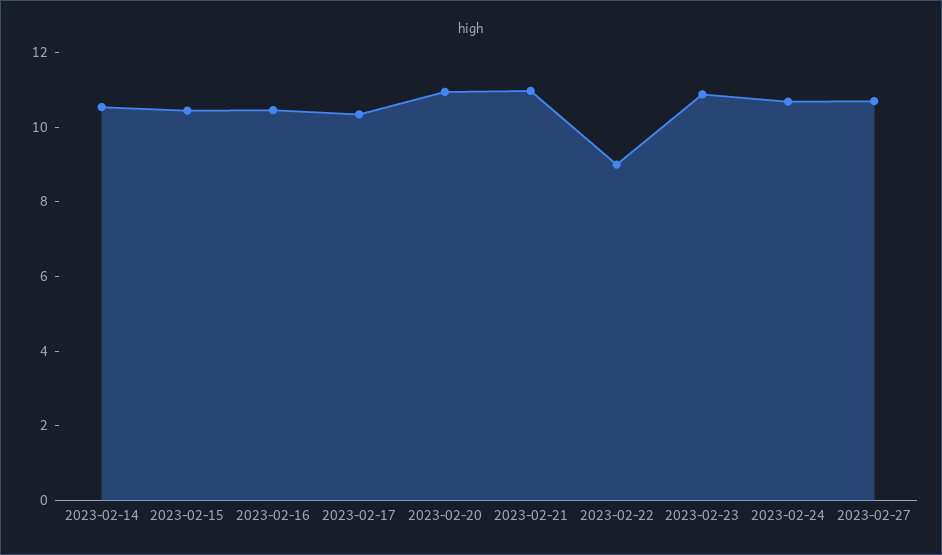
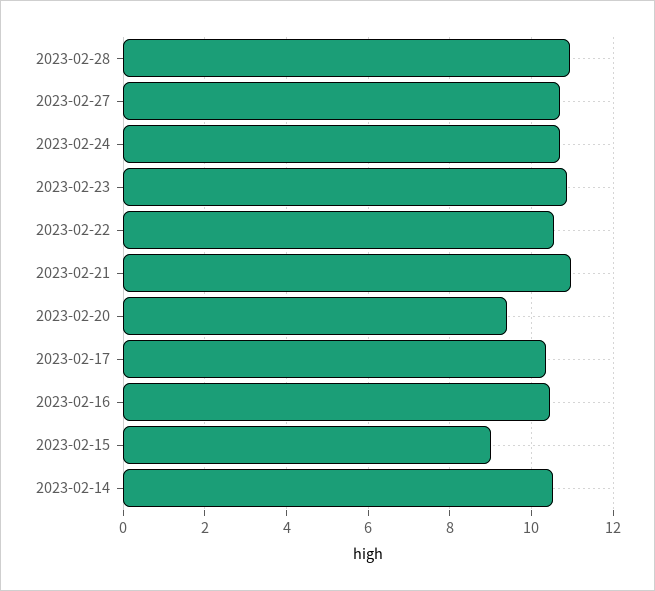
2023-02-15: 10.5 -> 9
2023-02-20: 11 -> 9.4
2023-02-22: 9 -> 10.6
2023-02-28: none -> 11

